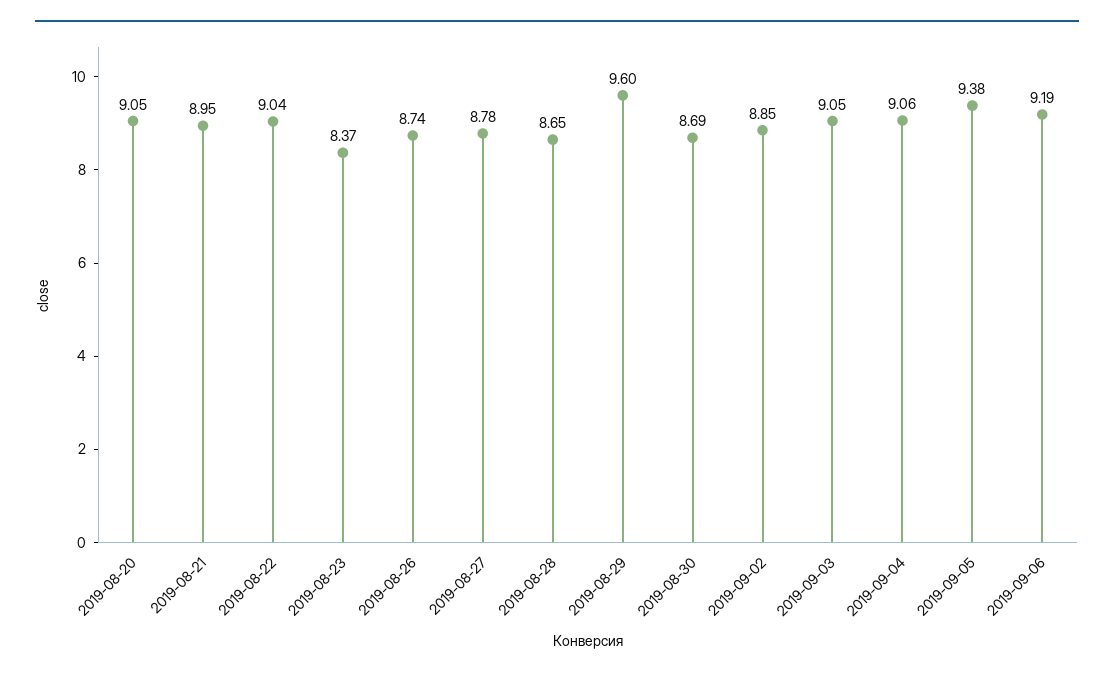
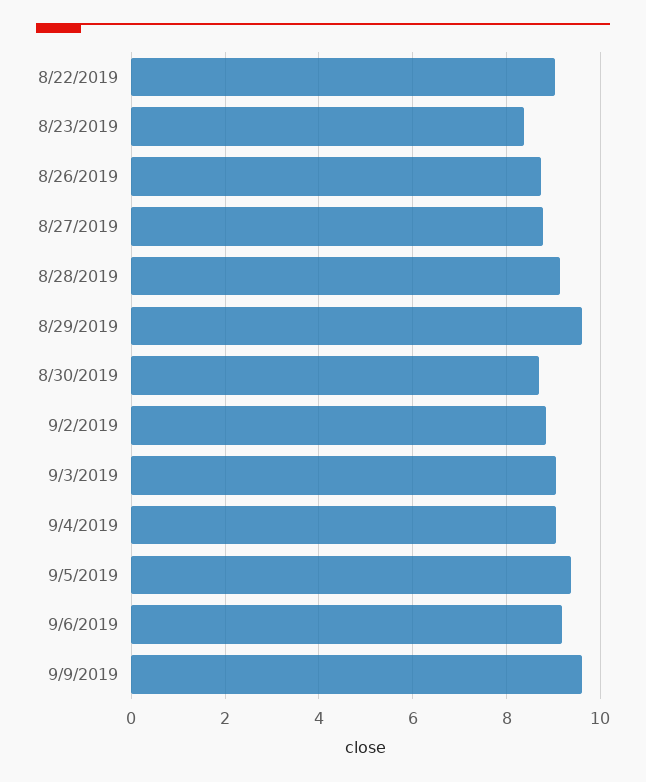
2019-08-20: 9.05 -> none
2019-08-21: 8.95 -> none
2019-08-28: 8.65 -> 9.2
9/9/2019: none -> 9.6

